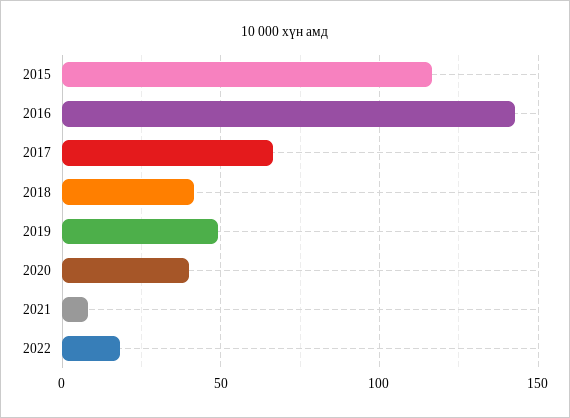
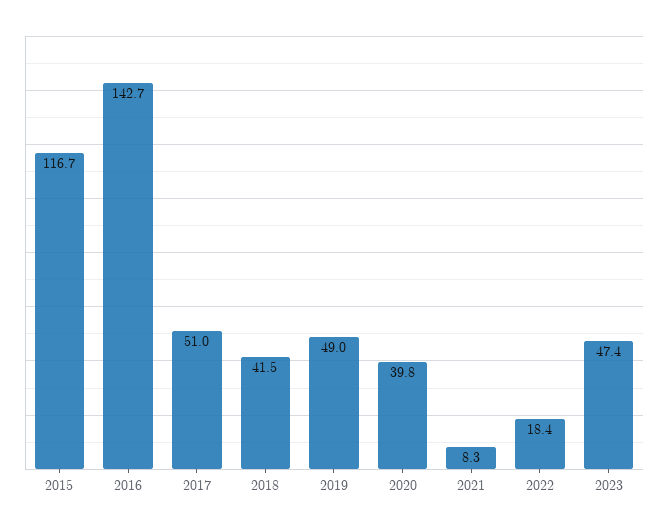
2017: 65 -> 51
2023: none -> 47.4

